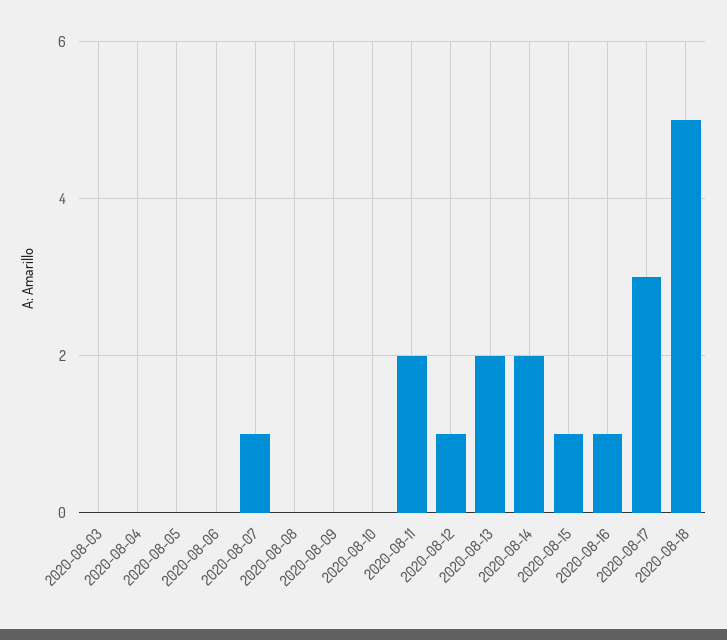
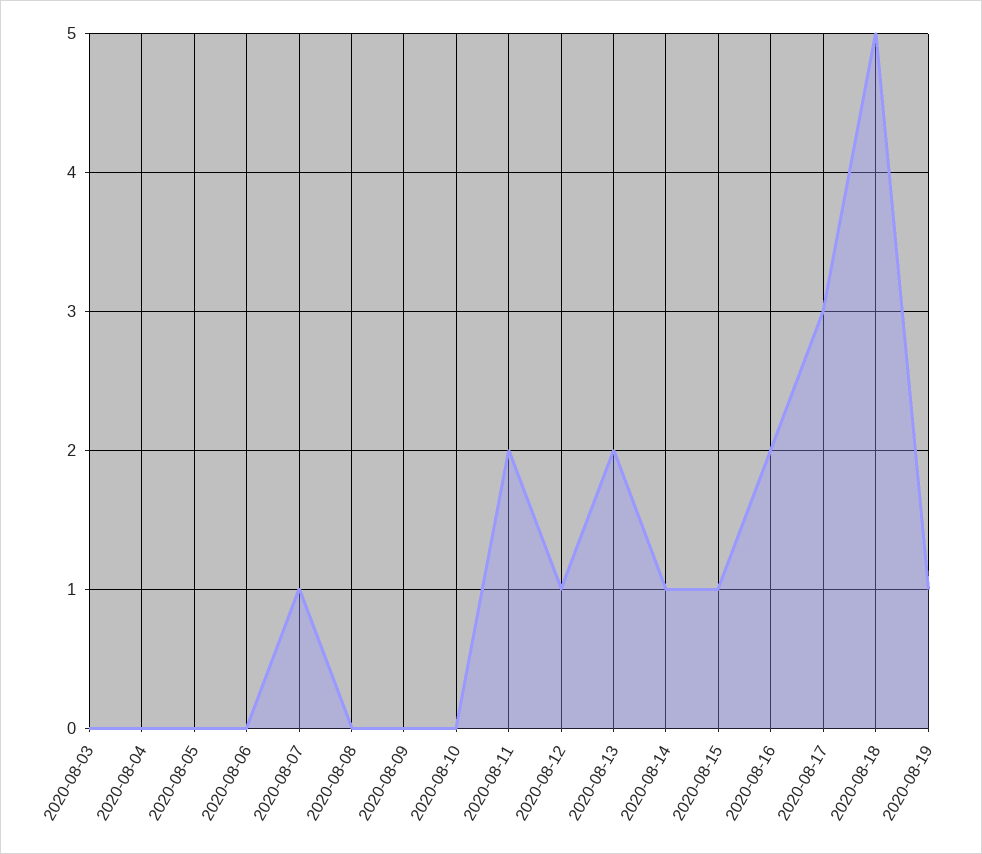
2020-08-14: 2 -> 1
2020-08-16: 1 -> 2
2020-08-19: none -> 1

